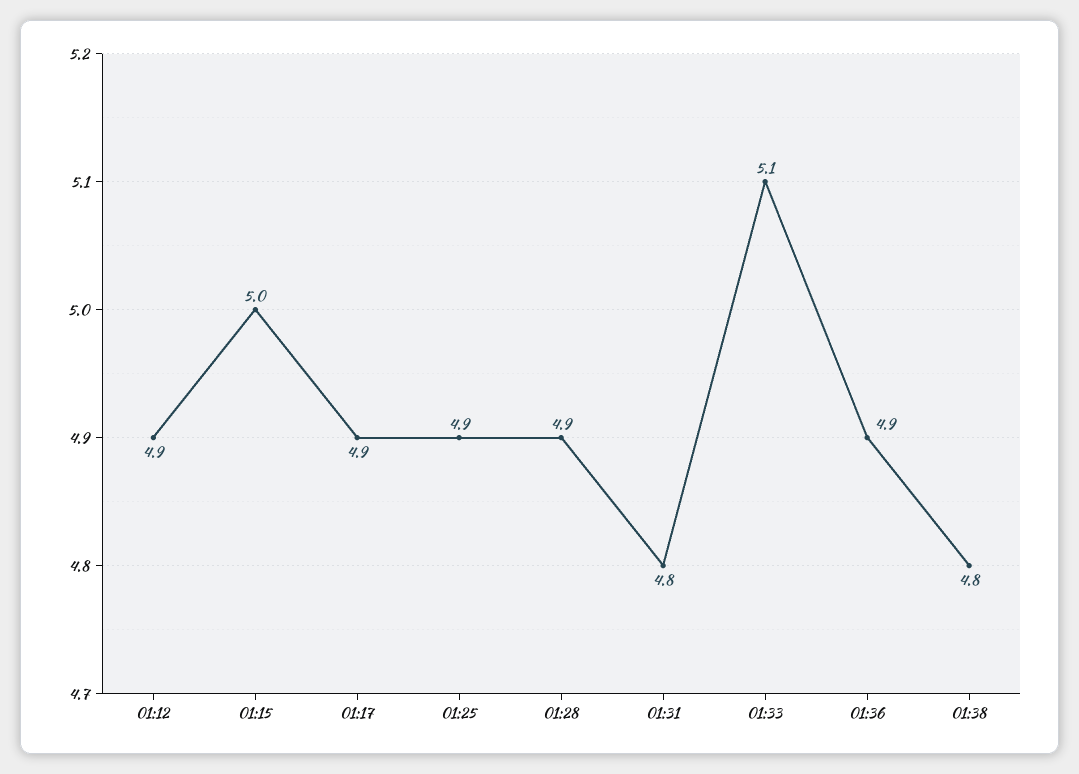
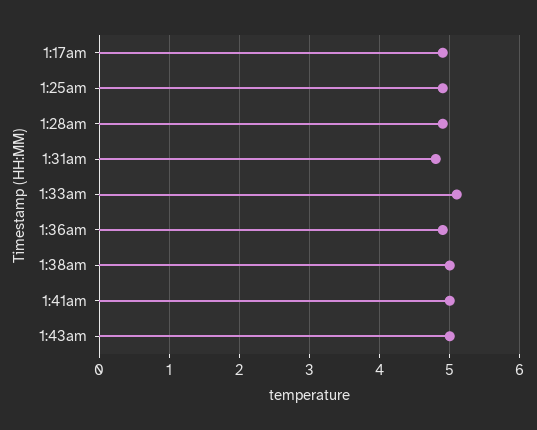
01:12: 4.9 -> none
01:15: 5 -> none
01:38: 4.8 -> 5
1:41am: none -> 5
1:43am: none -> 5

